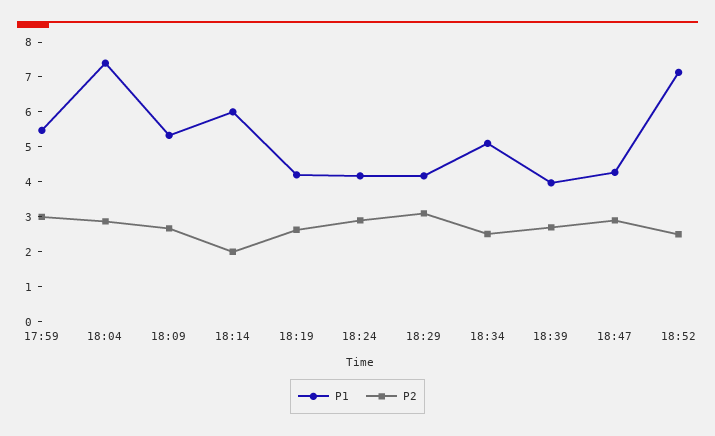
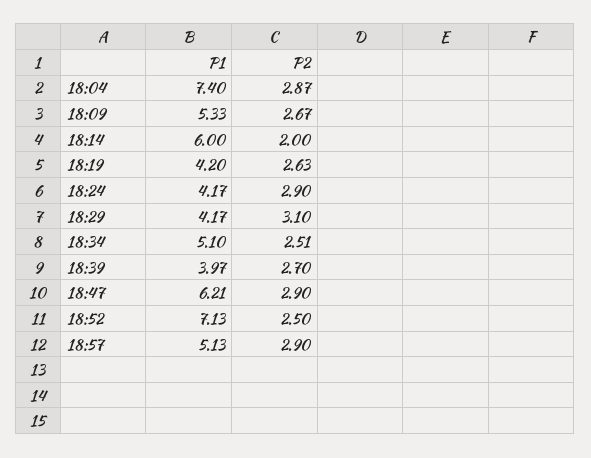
P1, 17:59: 5.5 -> none
P2, 17:59: 3 -> none
P1, 18:47: 4.25 -> 6.21
P1, 18:57: none -> 5.13
P2, 18:57: none -> 2.9

